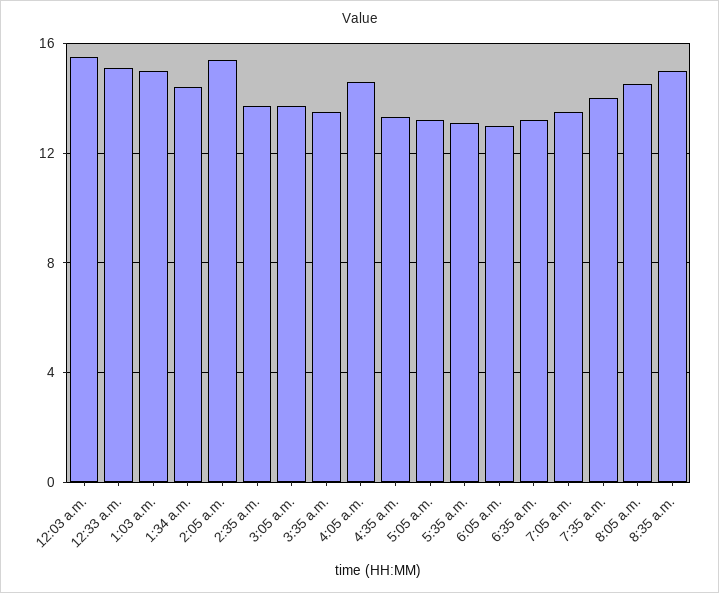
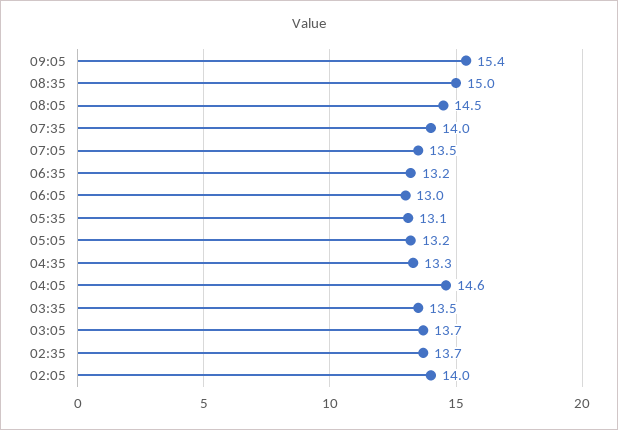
12:03 a.m.: 15.5 -> none
12:33 a.m.: 15 -> none
1:03 a.m.: 15 -> none
1:34 a.m.: 14.5 -> none
2:05 a.m.: 15.5 -> 14
09:05: none -> 15.4

